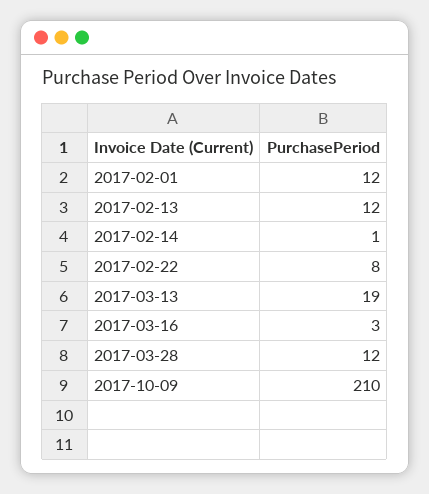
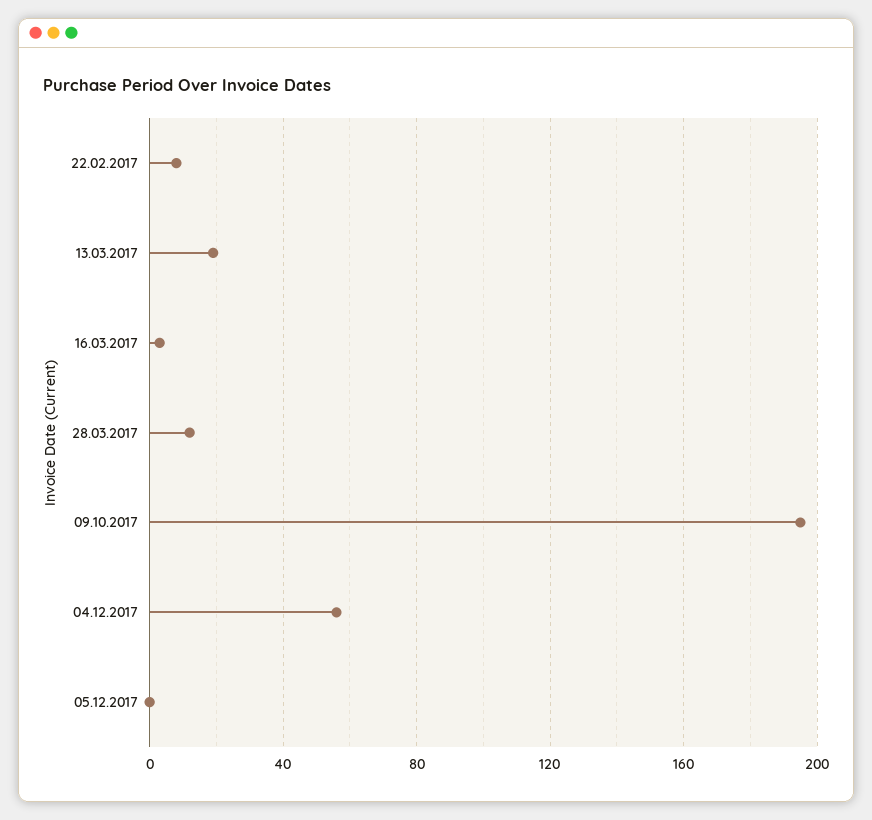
2017-02-01: 12 -> none
2017-02-13: 12 -> none
2017-02-14: 1 -> none
2017-10-09: 210 -> 195
04.12.2017: none -> 55
05.12.2017: none -> 0

